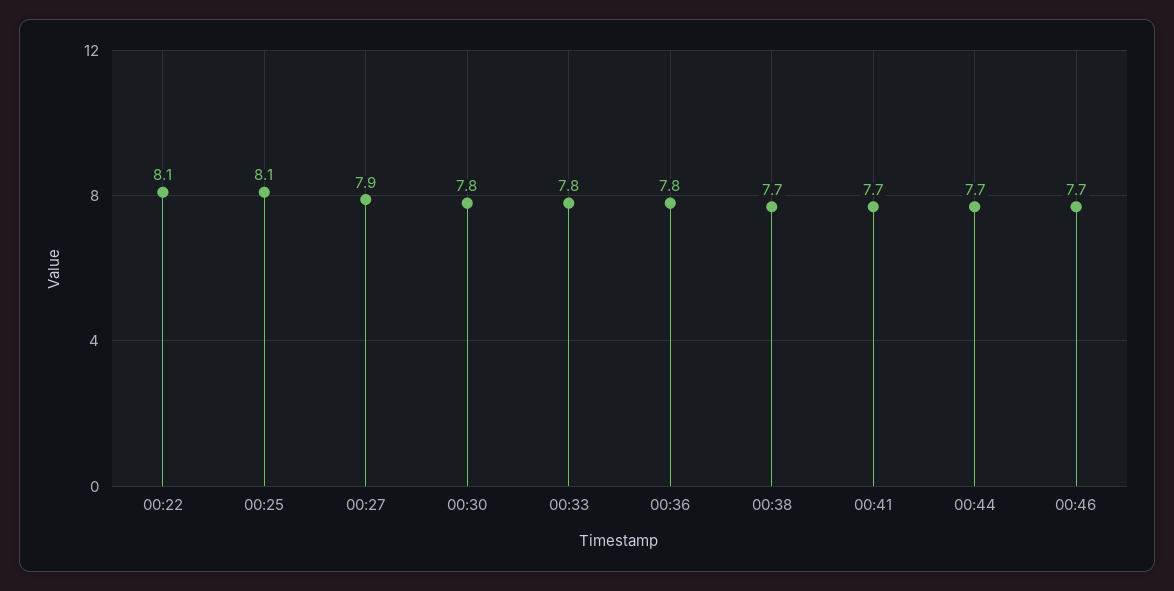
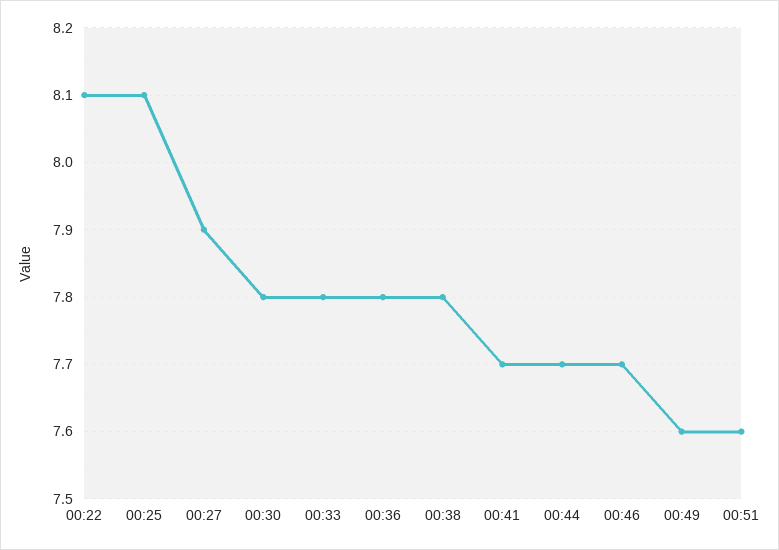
00:38: 7.7 -> 7.8
00:49: none -> 7.6
00:51: none -> 7.6

